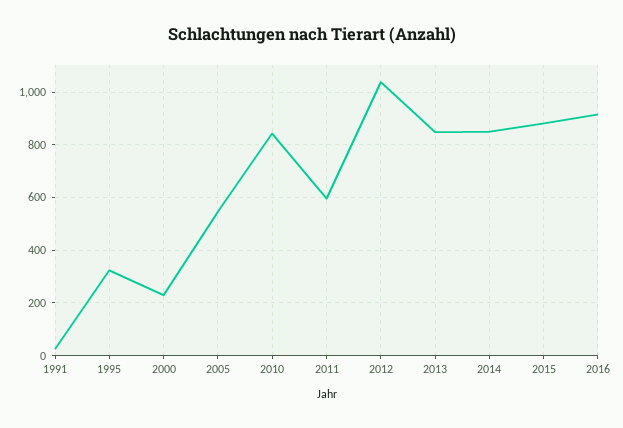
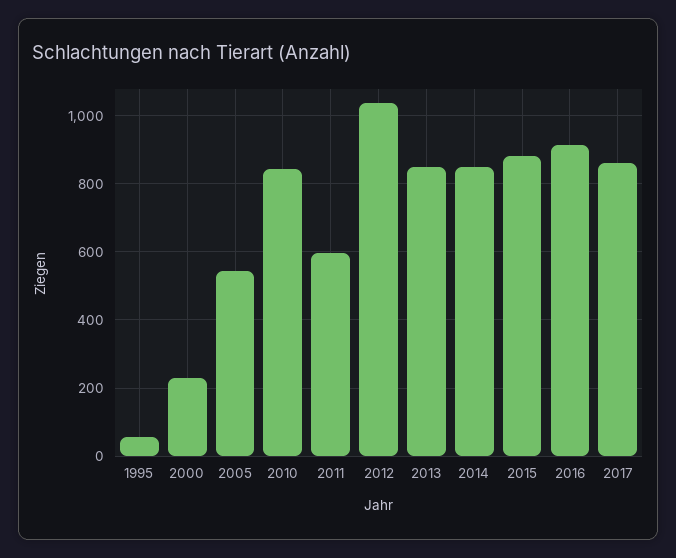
1991: 25 -> none
1995: 325 -> 60
2017: none -> 860

